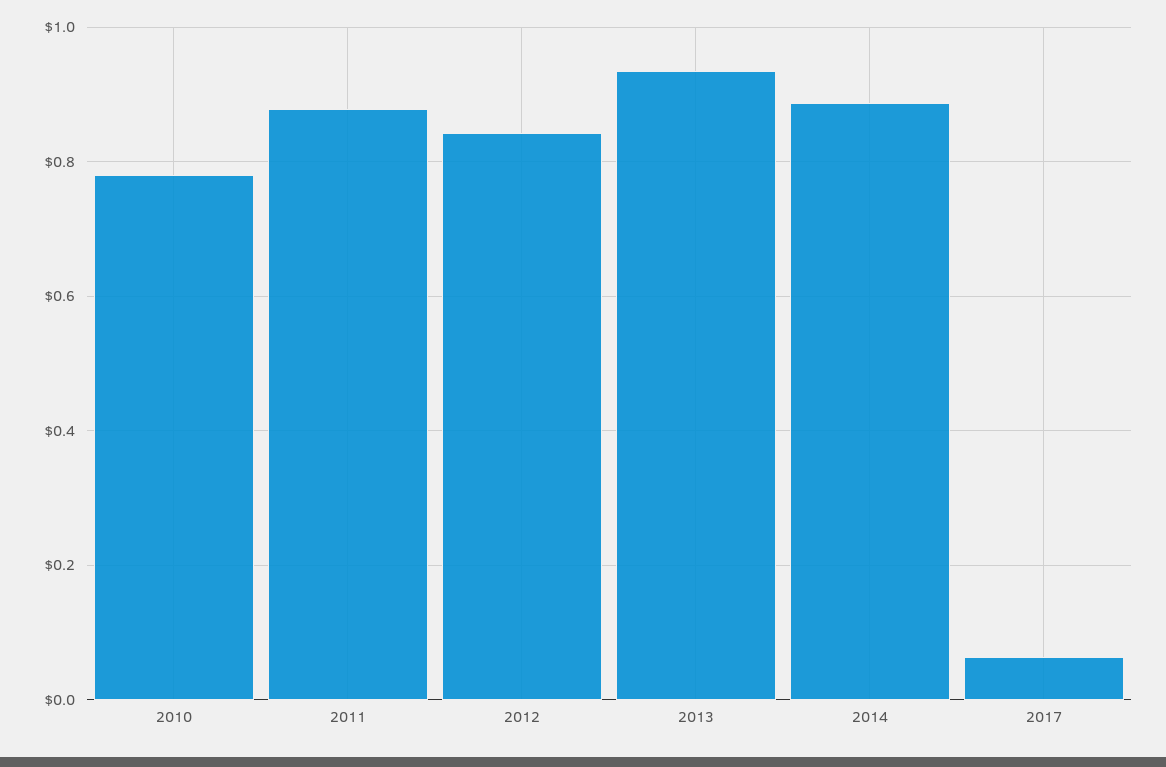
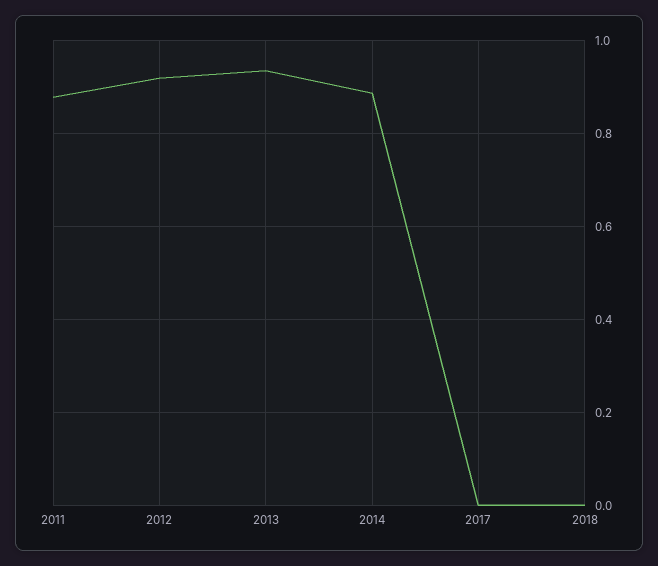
2010: 0.78 -> none
2012: 0.84 -> 0.92
2017: 0.06 -> 0
2018: none -> 0

